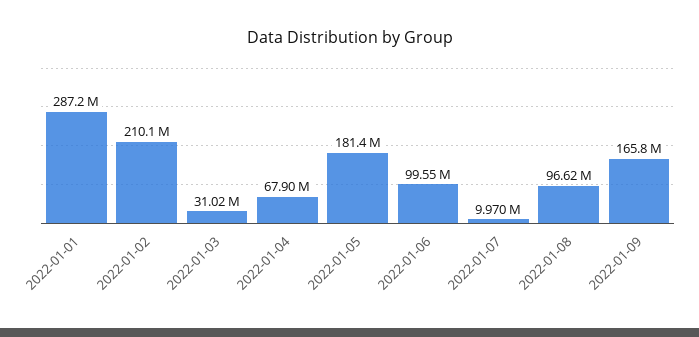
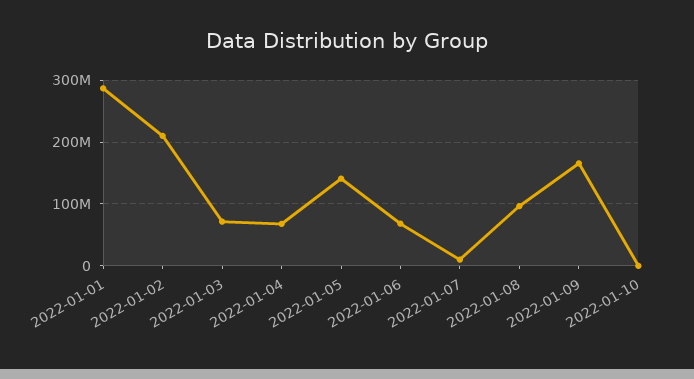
2022-01-03: 31020000 -> 70000000
2022-01-05: 181400000 -> 140000000
2022-01-06: 99550000 -> 70000000
2022-01-10: none -> 0

